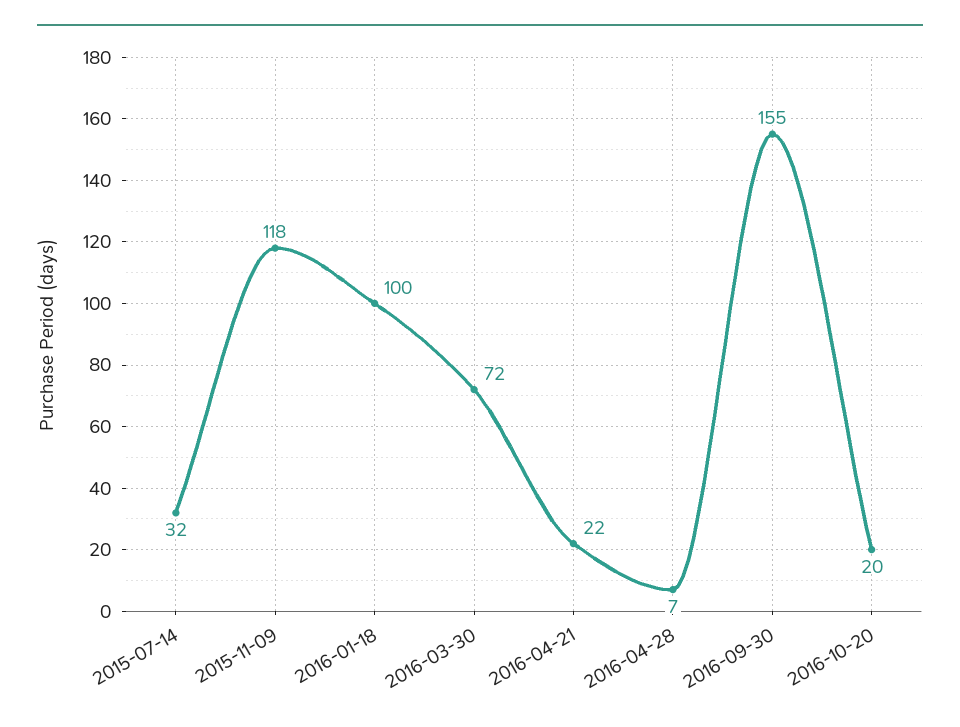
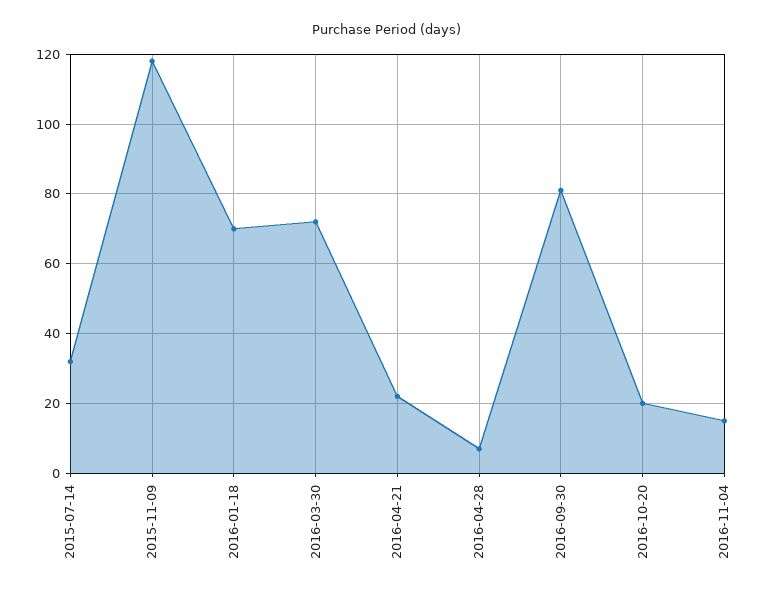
2016-01-18: 100 -> 70
2016-09-30: 155 -> 80
2016-11-04: none -> 15

